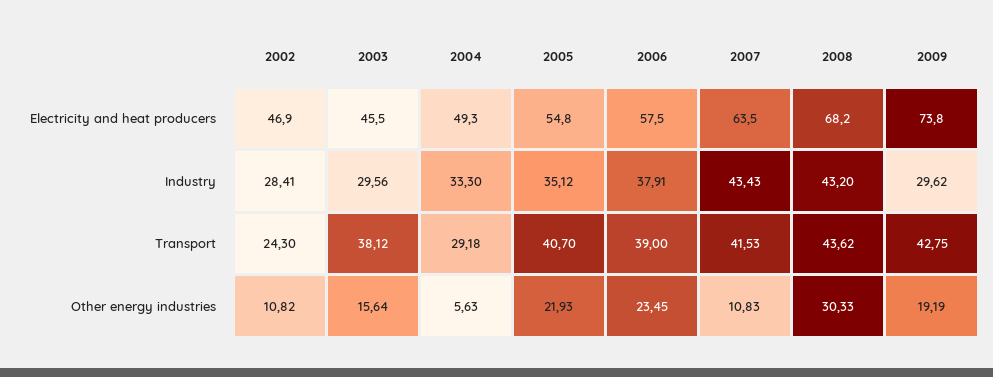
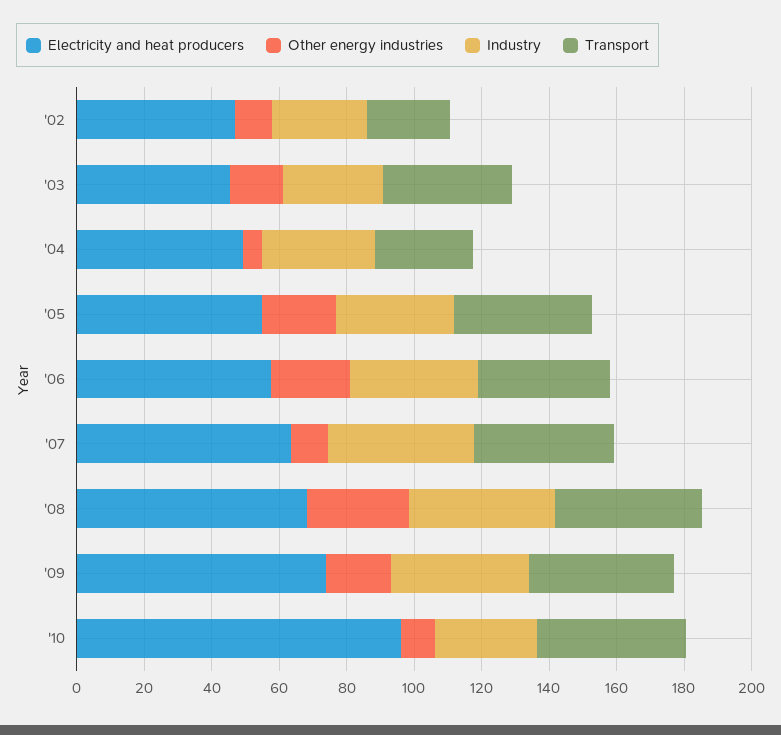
Industry, 2009: 29.62 -> 40
Electricity and heat producers, '10: none -> 95
Other energy industries, '10: none -> 10
Industry, '10: none -> 30
Transport, '10: none -> 45

